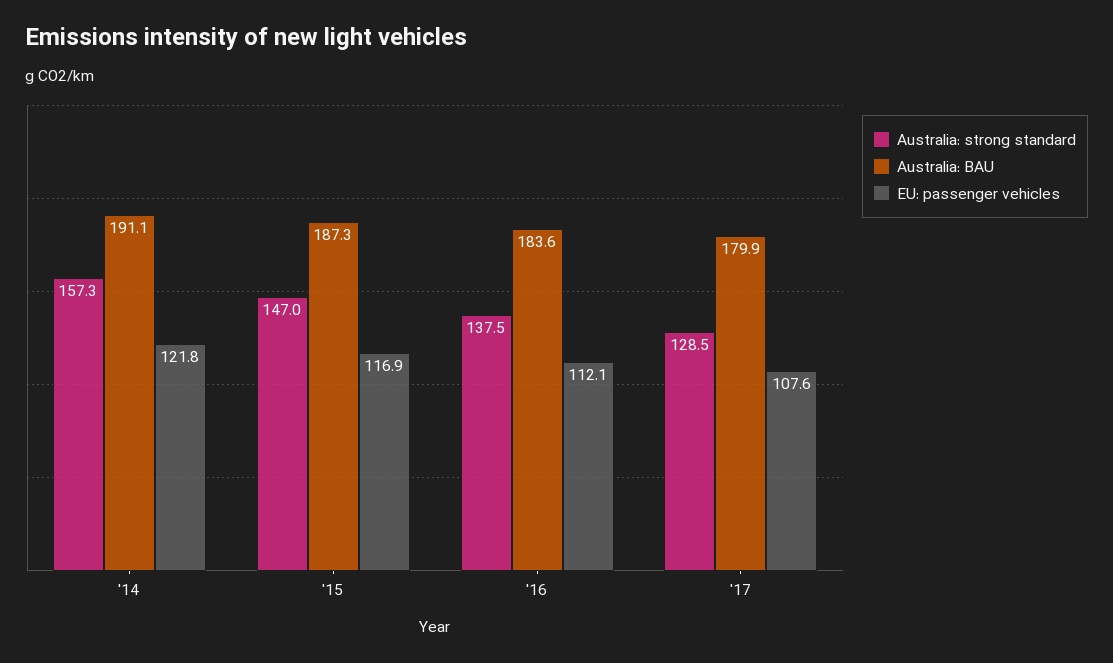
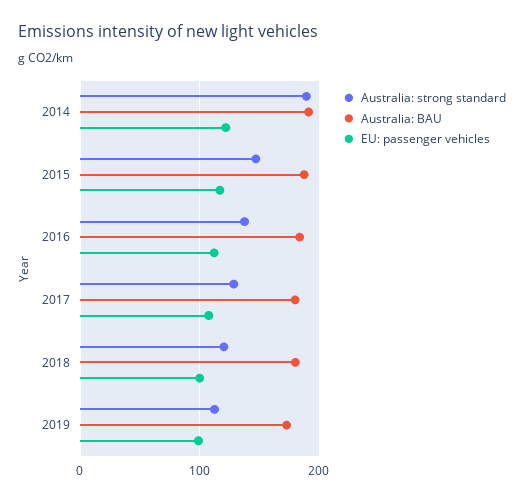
Australia: strong standard, '14: 157.3 -> 190
Australia: strong standard, 2018: none -> 120
Australia: BAU, 2018: none -> 180
EU: passenger vehicles, 2018: none -> 100
Australia: strong standard, 2019: none -> 110
Australia: BAU, 2019: none -> 170
EU: passenger vehicles, 2019: none -> 100

